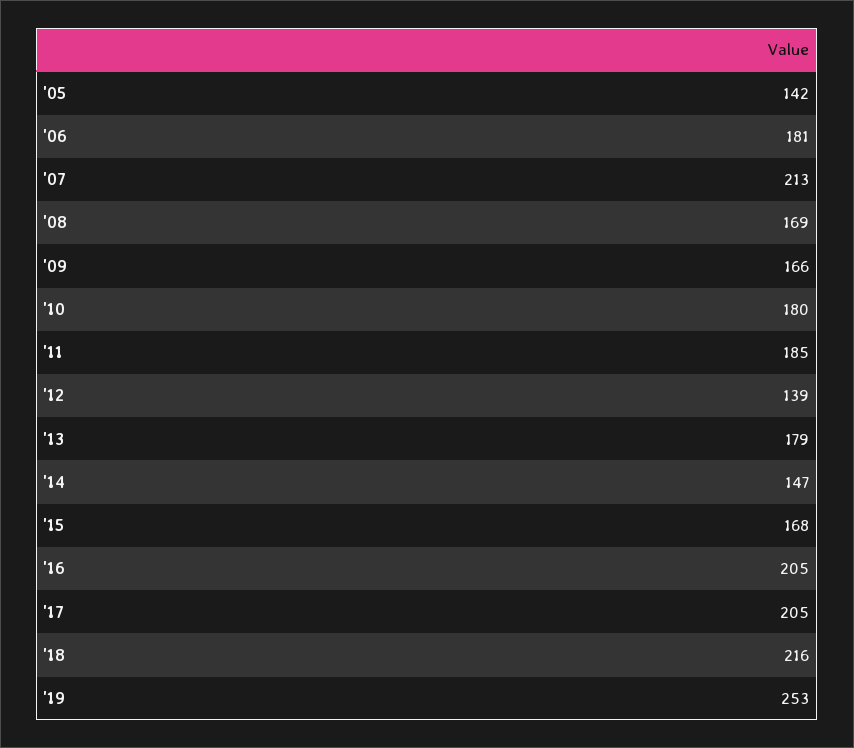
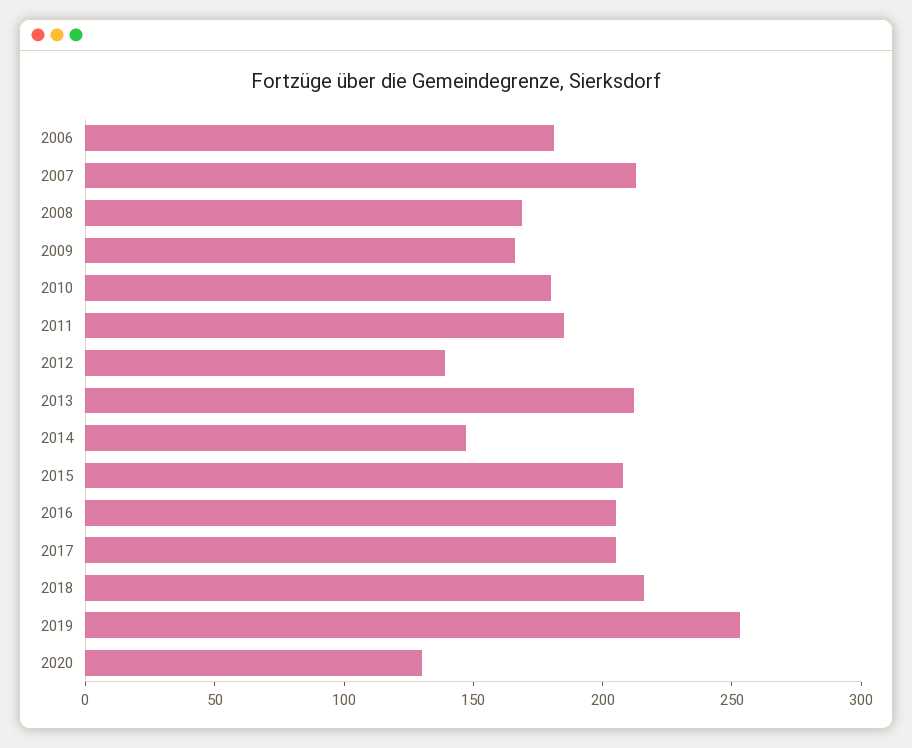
'05: 142 -> none
'13: 179 -> 210
'15: 168 -> 210
2020: none -> 130

